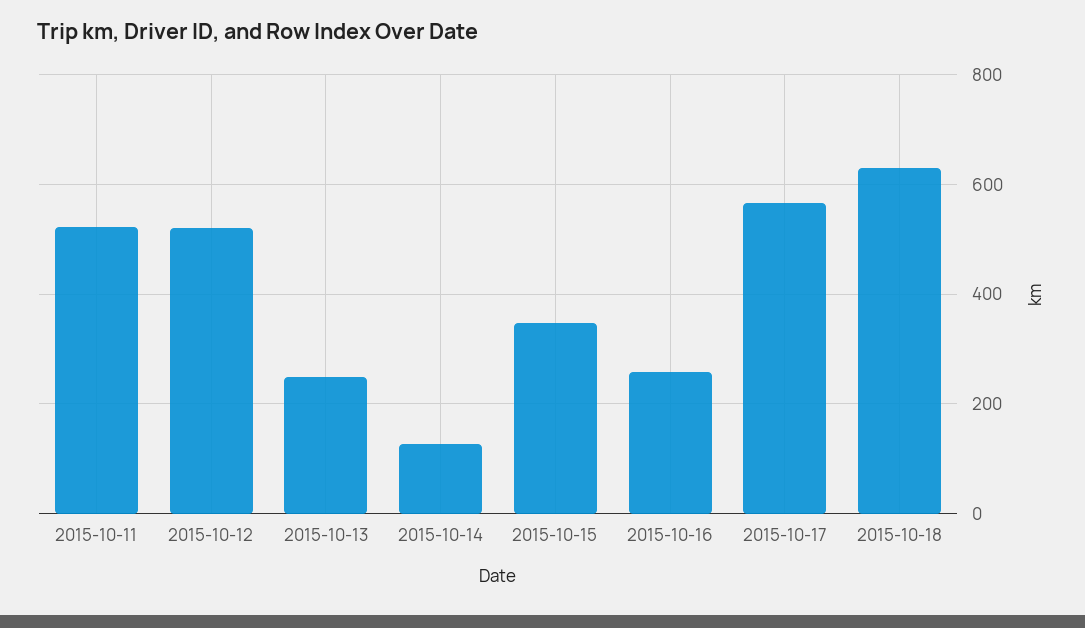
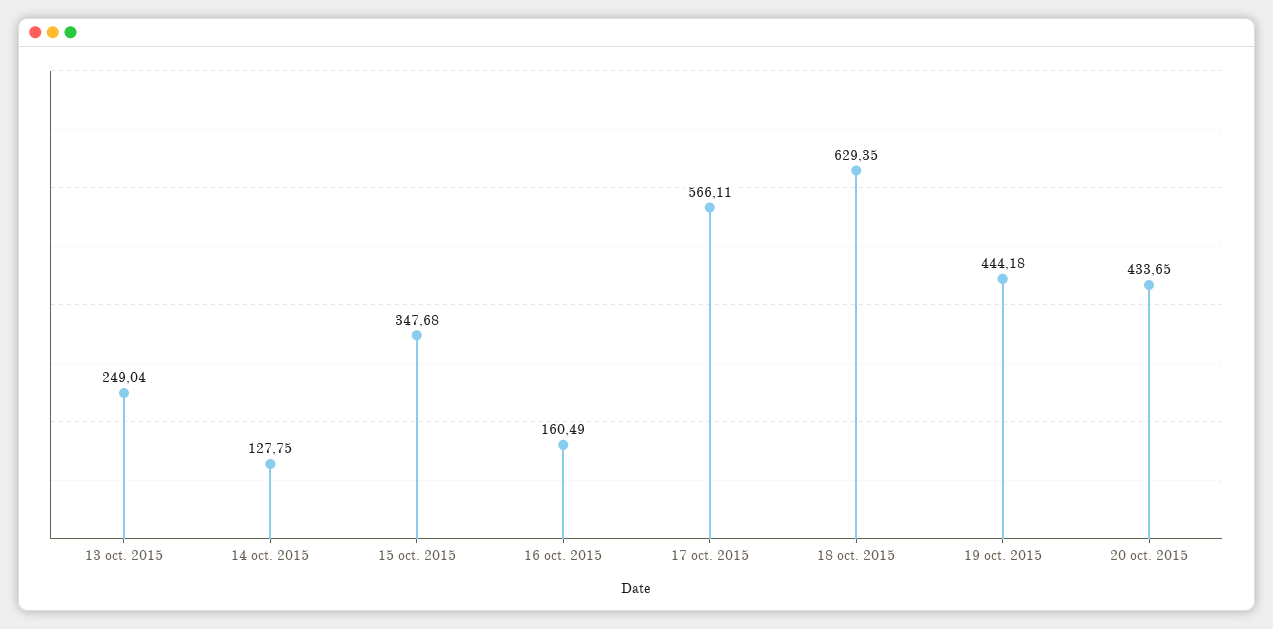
2015-10-11: 520 -> none
2015-10-12: 520 -> none
2015-10-16: 260 -> 160.49
19 oct. 2015: none -> 444.18
20 oct. 2015: none -> 433.65

